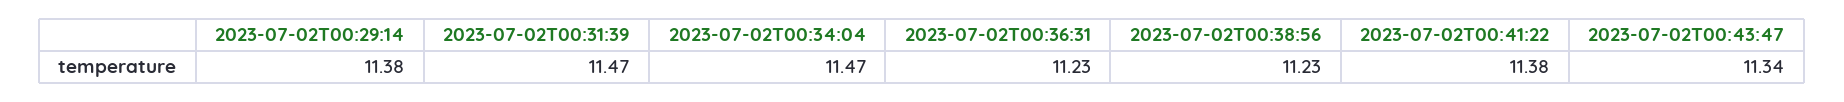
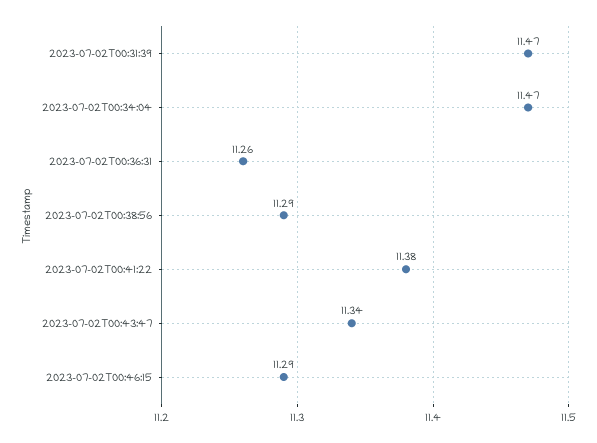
2023-07-02T00:29:14: 11.38 -> none
2023-07-02T00:36:31: 11.23 -> 11.26
2023-07-02T00:38:56: 11.23 -> 11.29
2023-07-02T00:46:15: none -> 11.29

